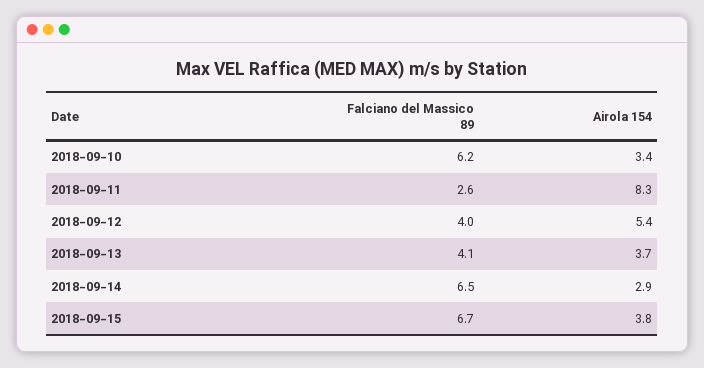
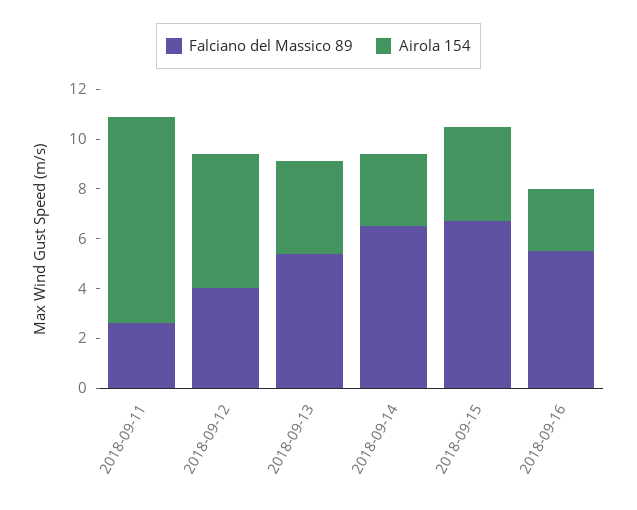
Falciano del Massico 89, 2018-09-10: 6.2 -> none
Airola 154, 2018-09-10: 3.4 -> none
Falciano del Massico 89, 2018-09-13: 4.1 -> 5.5
Falciano del Massico 89, 2018-09-16: none -> 5.5
Airola 154, 2018-09-16: none -> 2.5

